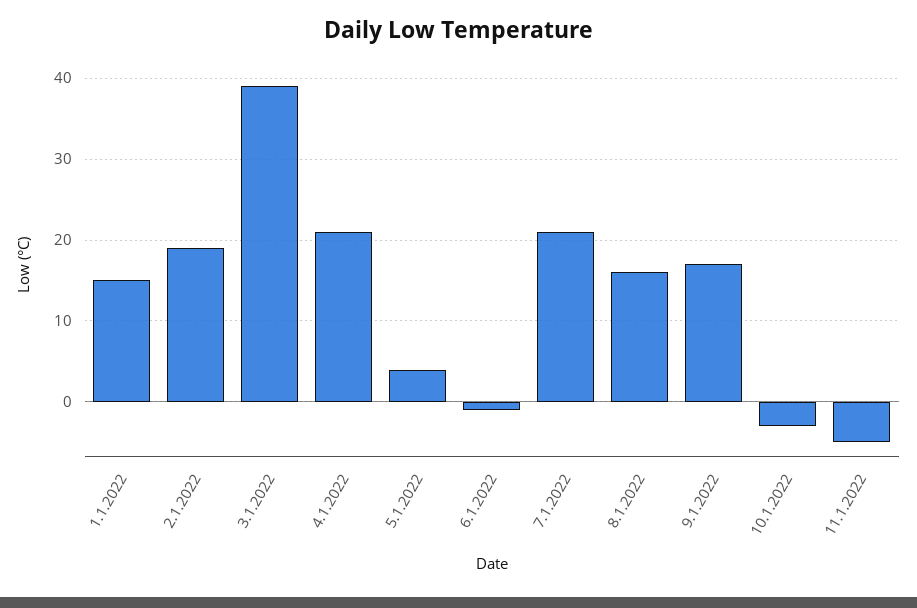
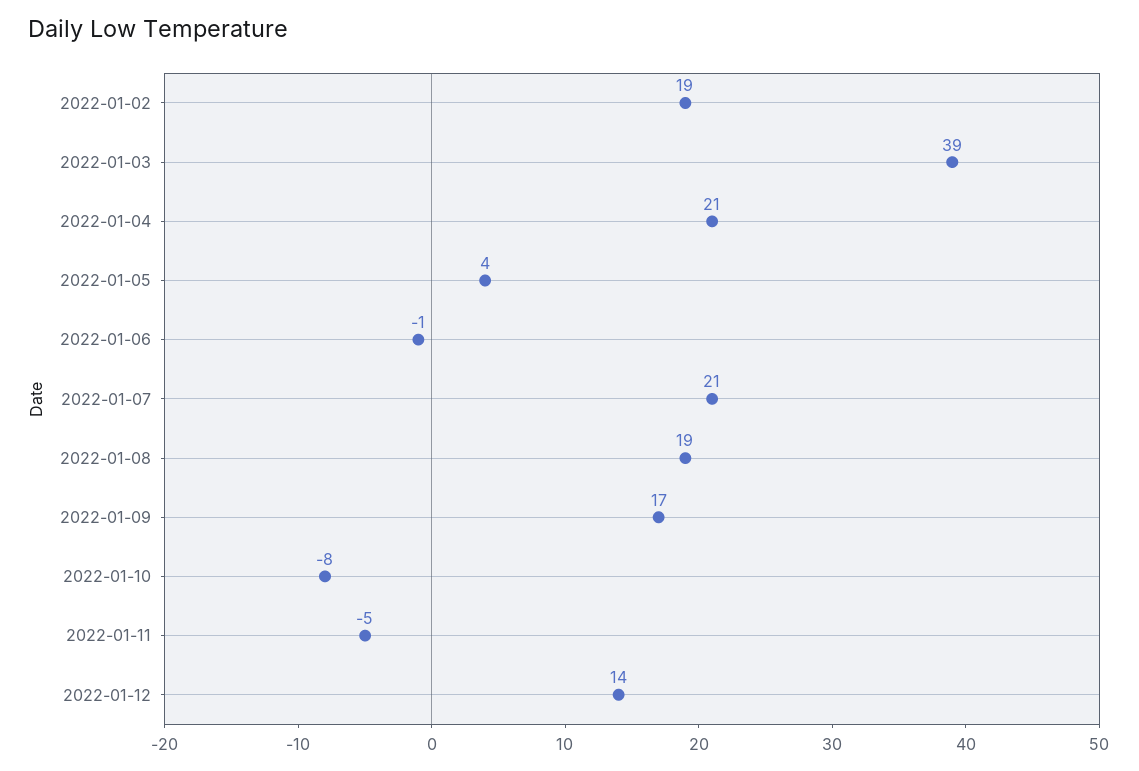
1.1.2022: 15 -> none
8.1.2022: 16 -> 19
10.1.2022: -3 -> -8
2022-01-12: none -> 14

